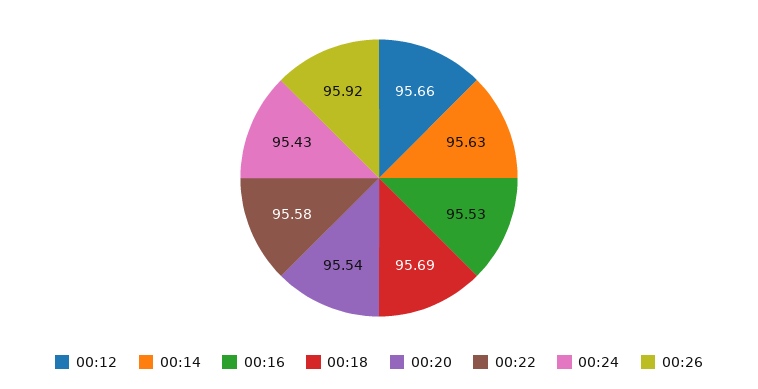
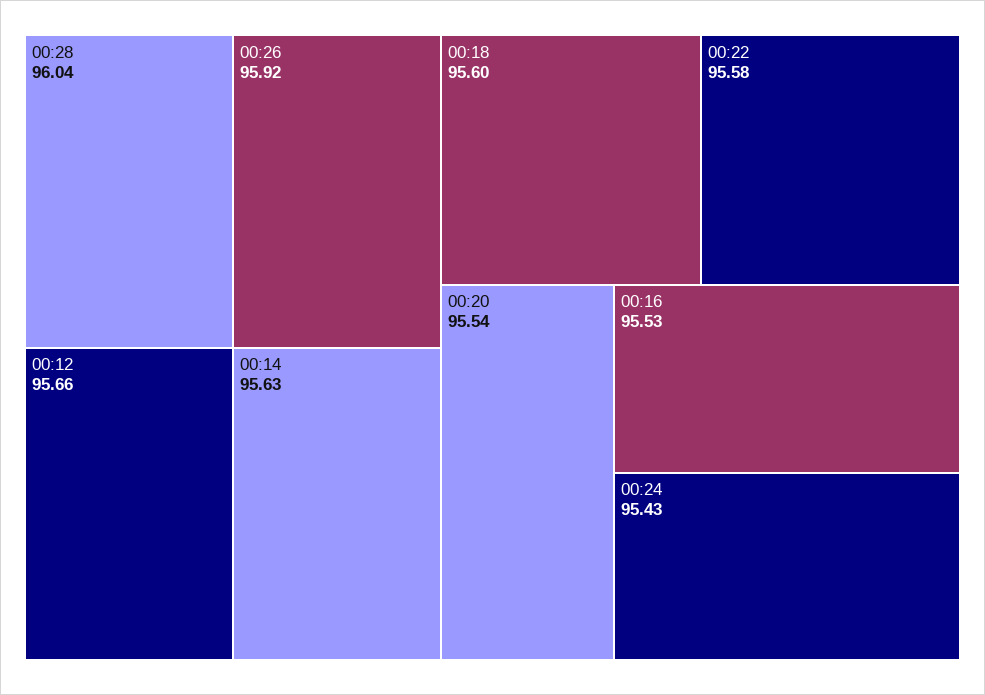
00:18: 95.69 -> 95.6
00:28: none -> 96.04

